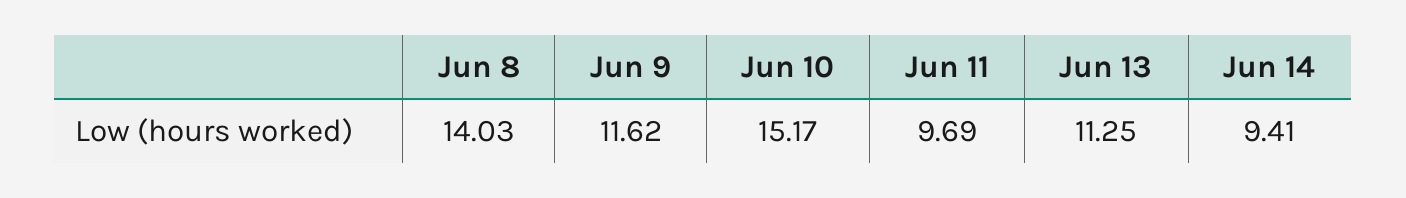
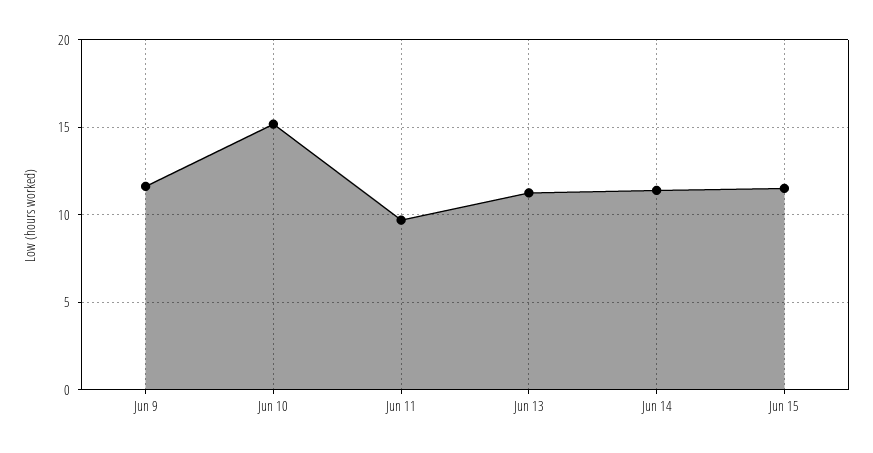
Jun 8: 14.03 -> none
Jun 14: 9.41 -> 11.5
Jun 15: none -> 11.5

